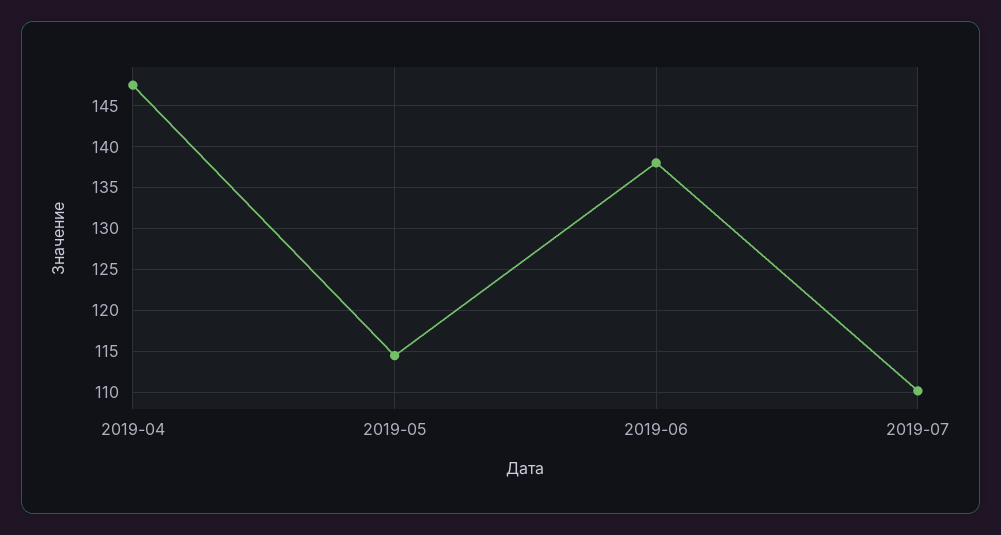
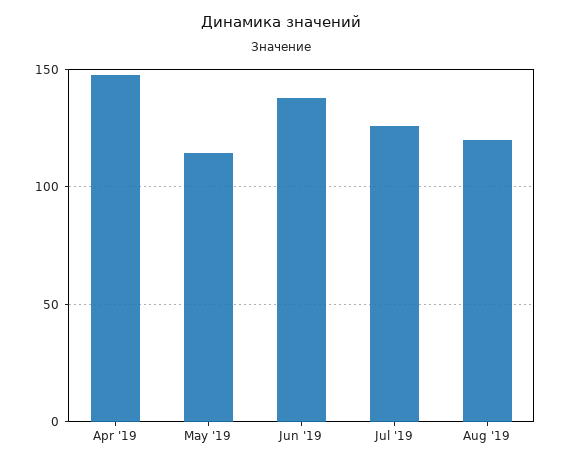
2019-07: 110 -> 125
Aug '19: none -> 120

